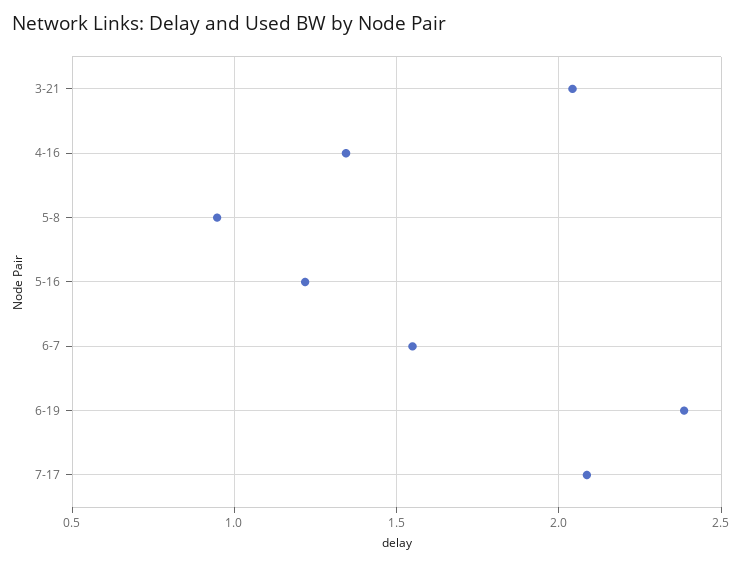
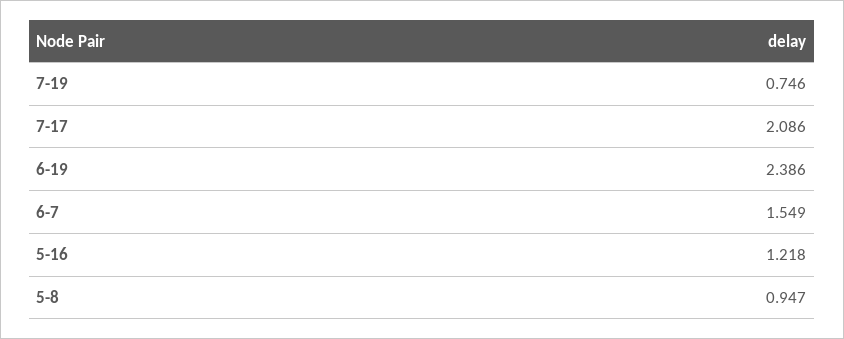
3-21: 2.05 -> none
4-16: 1.35 -> none
7-19: none -> 0.746

